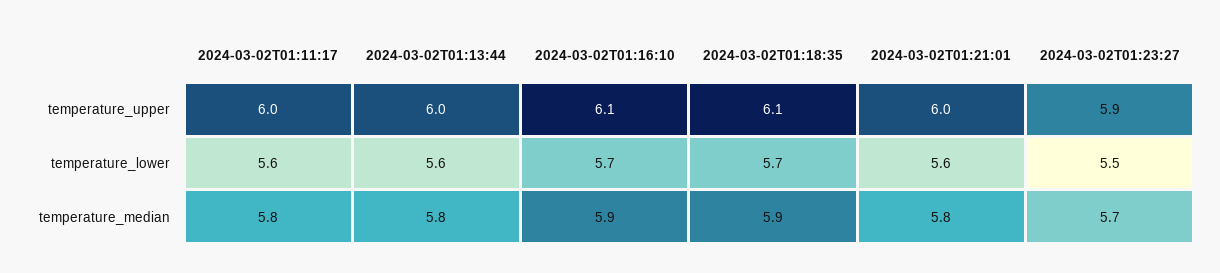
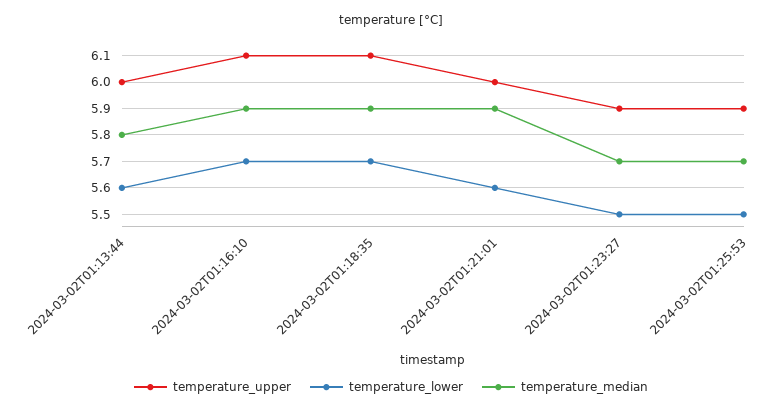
temperature_upper, 2024-03-02T01:11:17: 6 -> none
temperature_lower, 2024-03-02T01:11:17: 5.6 -> none
temperature_median, 2024-03-02T01:11:17: 5.8 -> none
temperature_median, 2024-03-02T01:21:01: 5.8 -> 5.9
temperature_upper, 2024-03-02T01:25:53: none -> 5.9
temperature_lower, 2024-03-02T01:25:53: none -> 5.5
temperature_median, 2024-03-02T01:25:53: none -> 5.7

